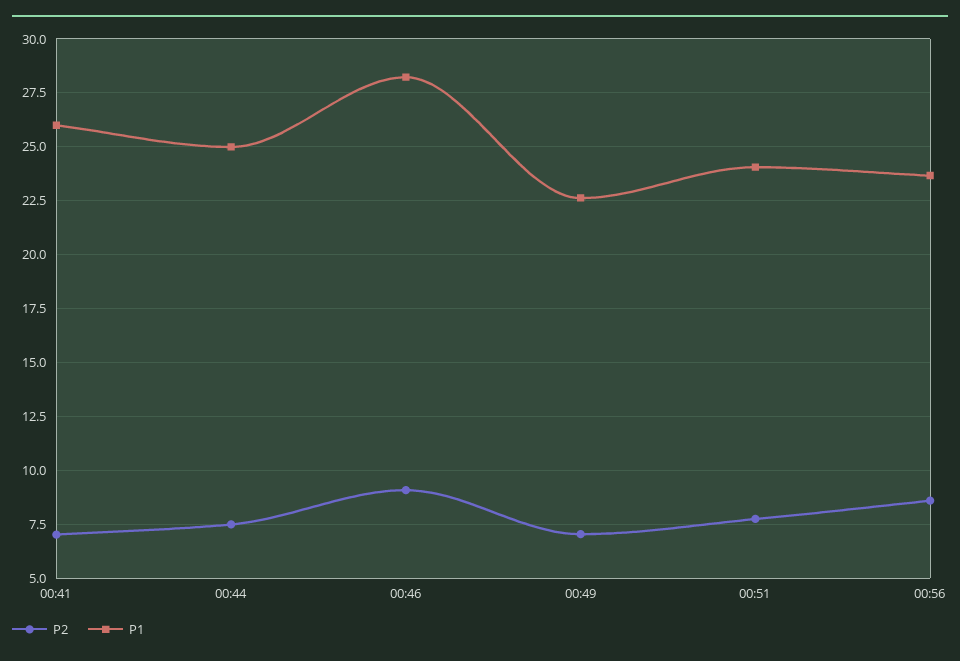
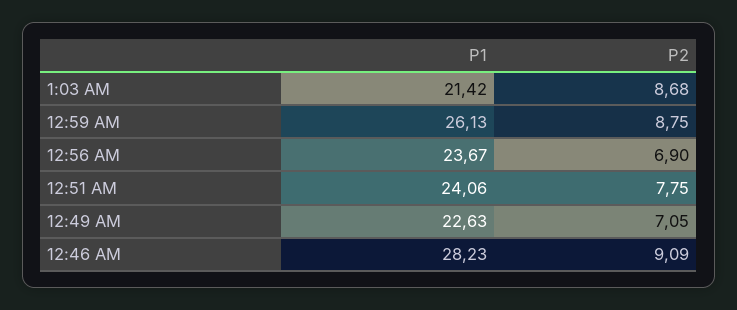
P2, 00:41: 7 -> none
P1, 00:41: 26 -> none
P2, 00:44: 7.5 -> none
P1, 00:44: 25 -> none
P2, 00:56: 8.5 -> 6.9
P1, 1:03 AM: none -> 21.42
P2, 1:03 AM: none -> 8.68
P1, 12:59 AM: none -> 26.13
P2, 12:59 AM: none -> 8.75

